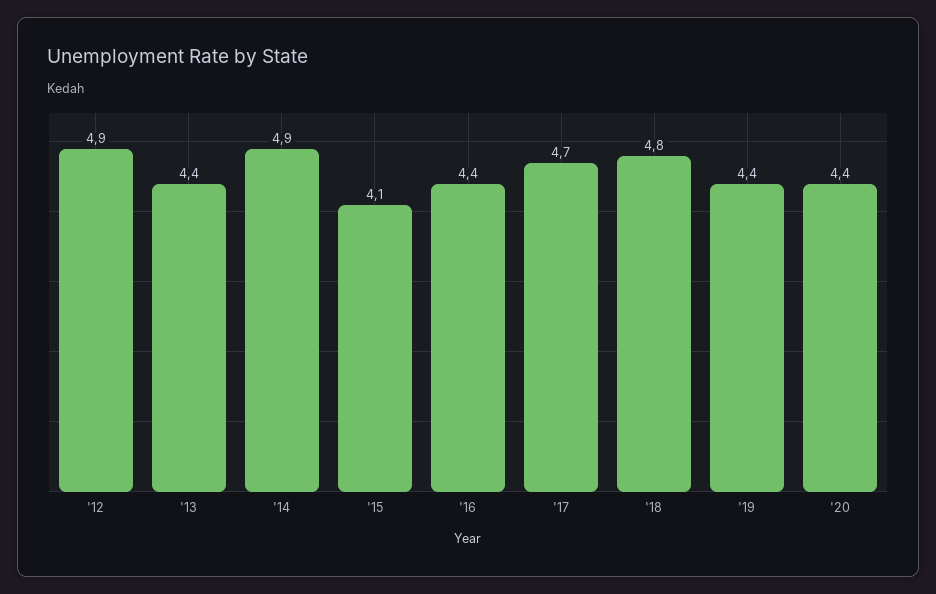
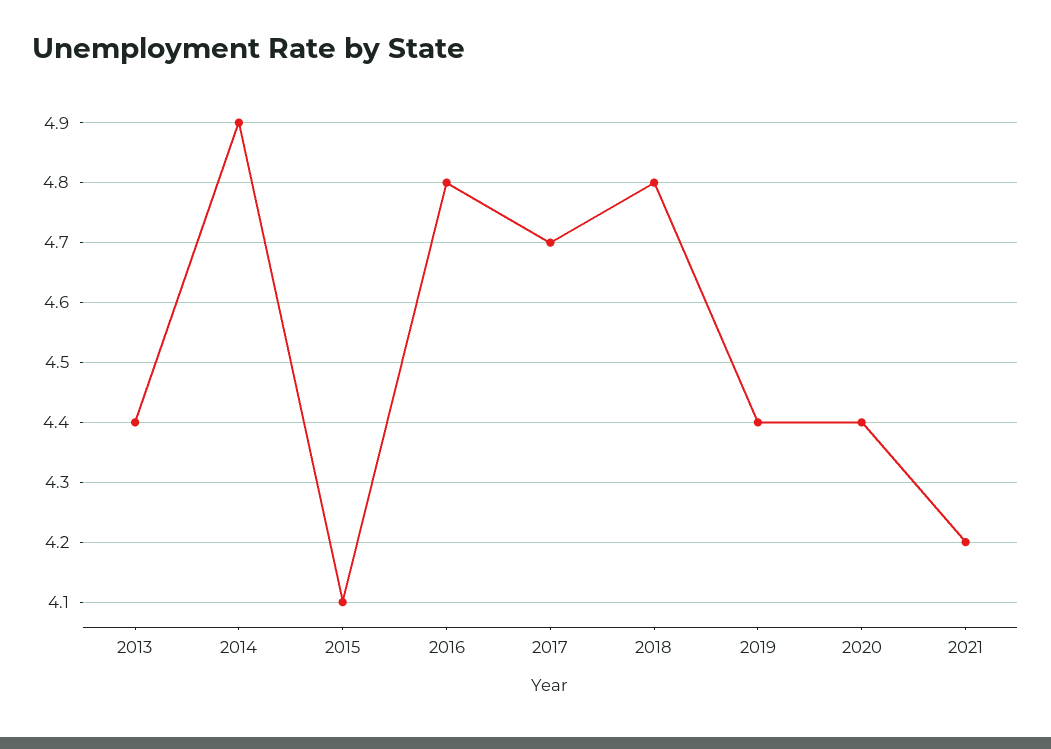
'12: 4.9 -> none
'16: 4.4 -> 4.8
2021: none -> 4.2

